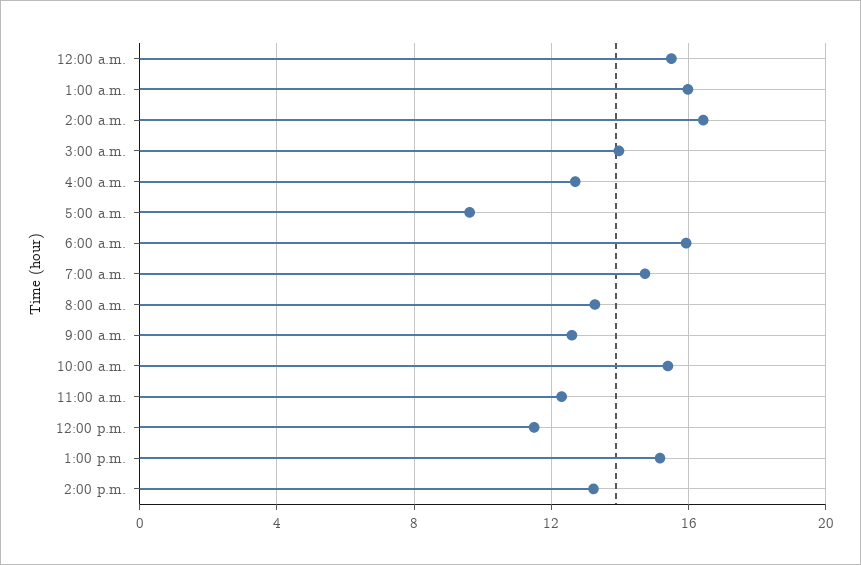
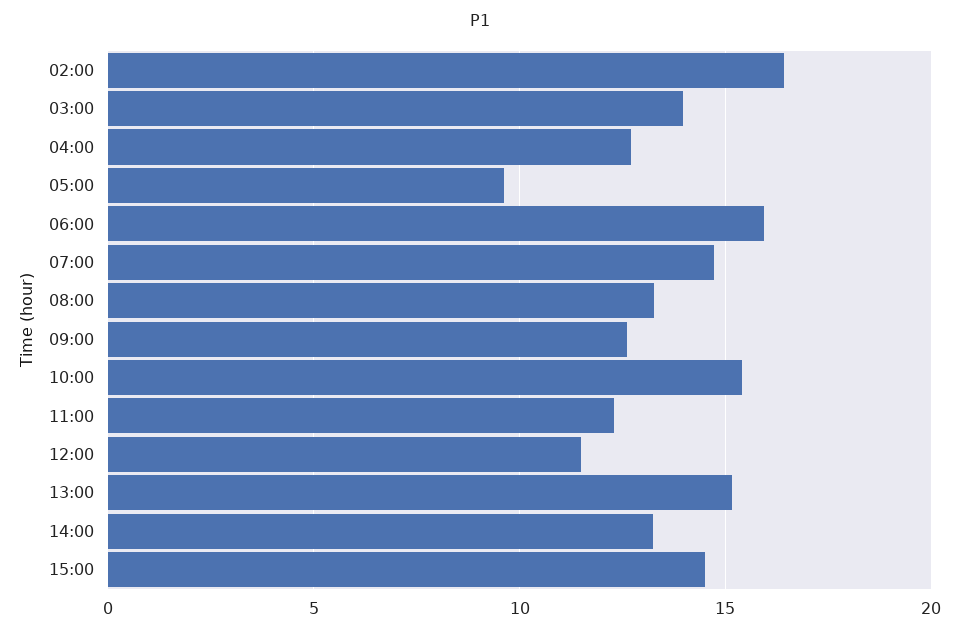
12:00 a.m.: 15.5 -> none
1:00 a.m.: 16 -> none
15:00: none -> 14.5

